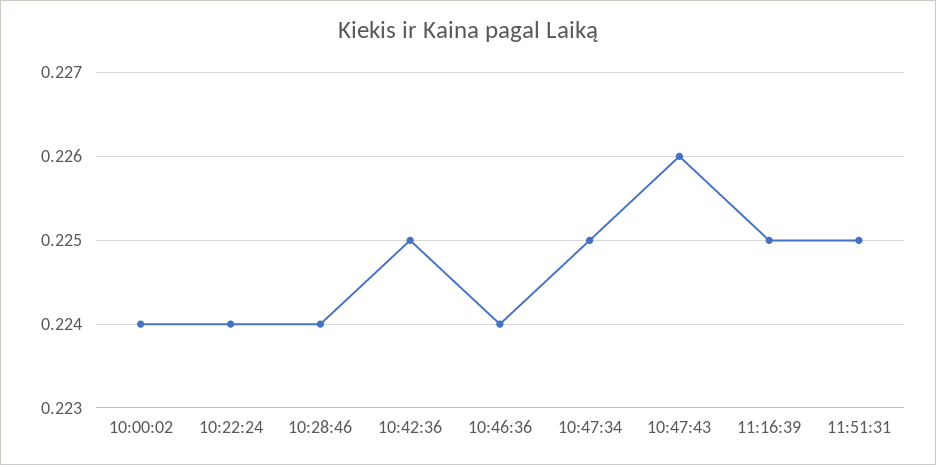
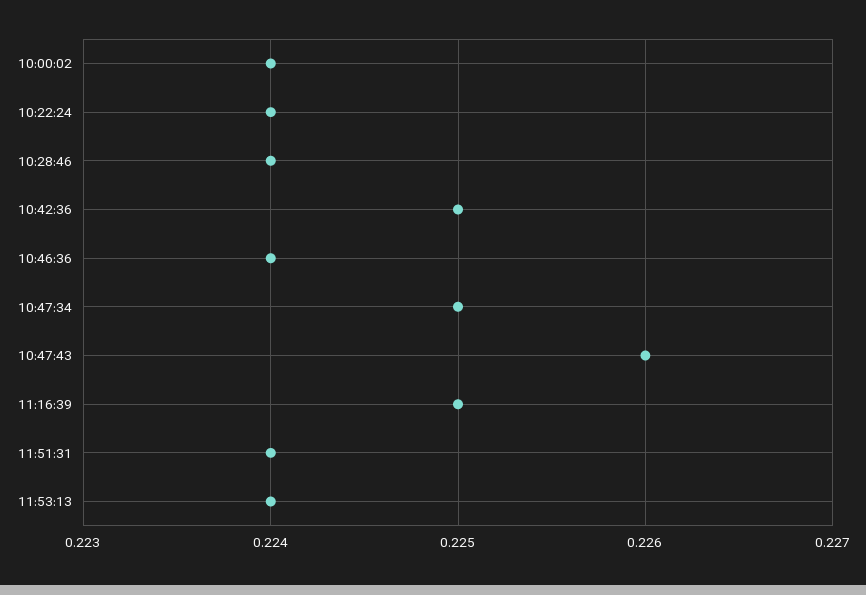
11:51:31: 0.225 -> 0.224
11:53:13: none -> 0.224

